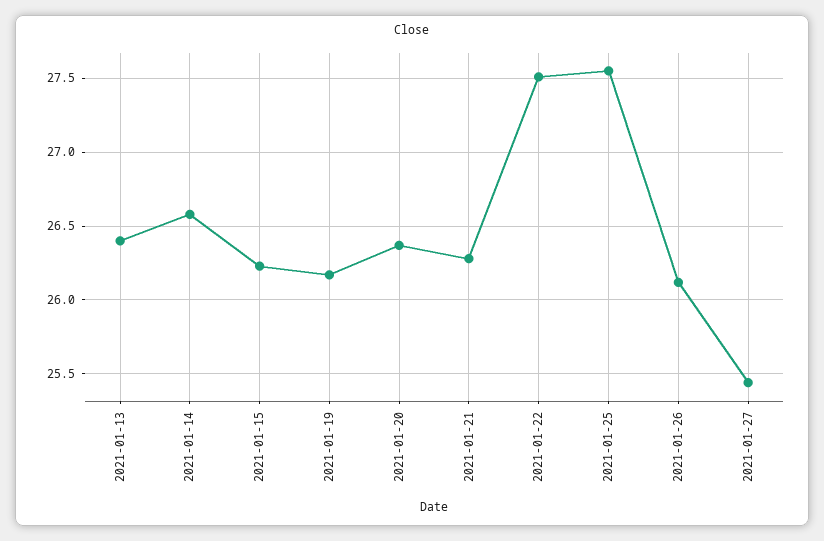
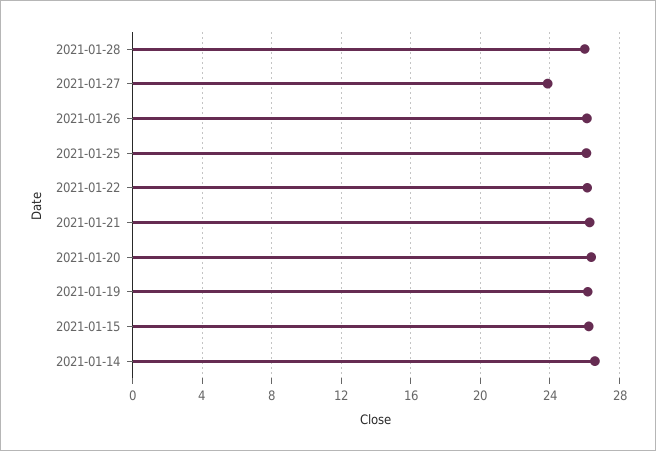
2021-01-13: 26.4 -> none
2021-01-22: 27.5 -> 26
2021-01-25: 27.55 -> 26
2021-01-27: 25.45 -> 24
2021-01-28: none -> 26

